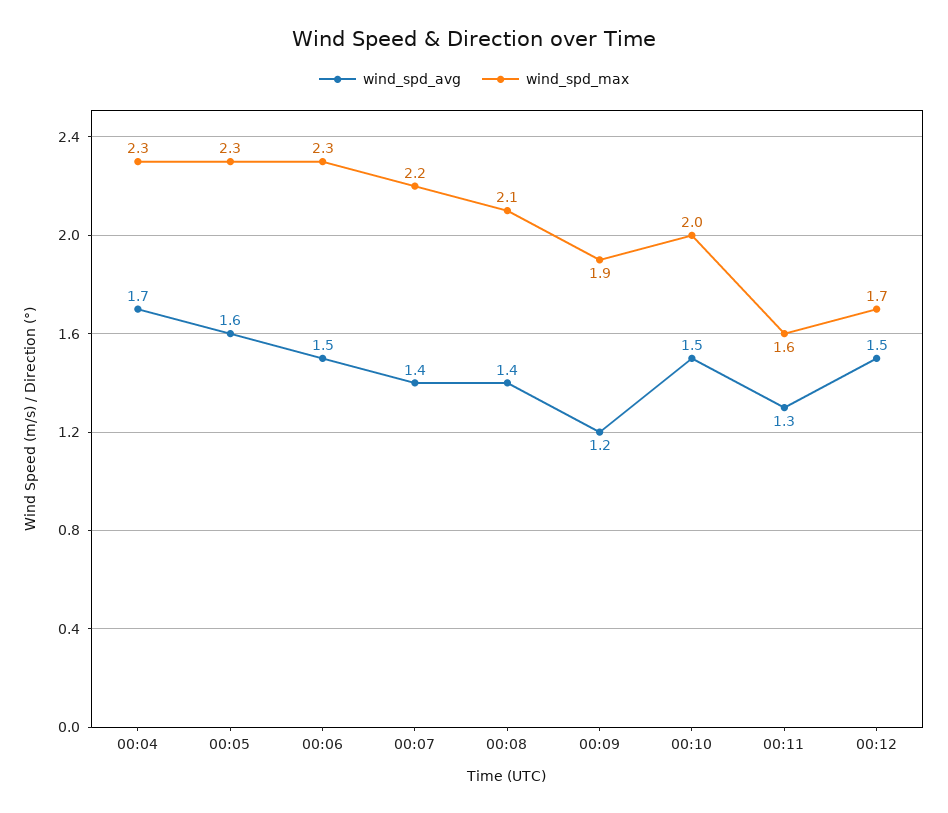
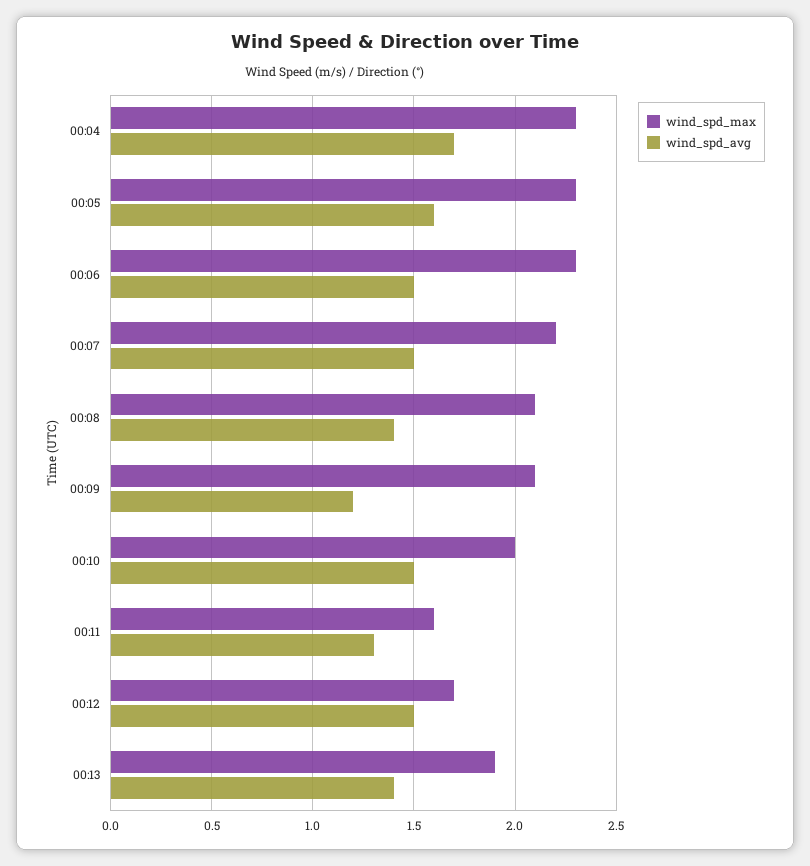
wind_spd_avg, 00:07: 1.4 -> 1.5
wind_spd_max, 00:09: 1.9 -> 2.1
wind_spd_max, 00:13: none -> 1.9
wind_spd_avg, 00:13: none -> 1.4

